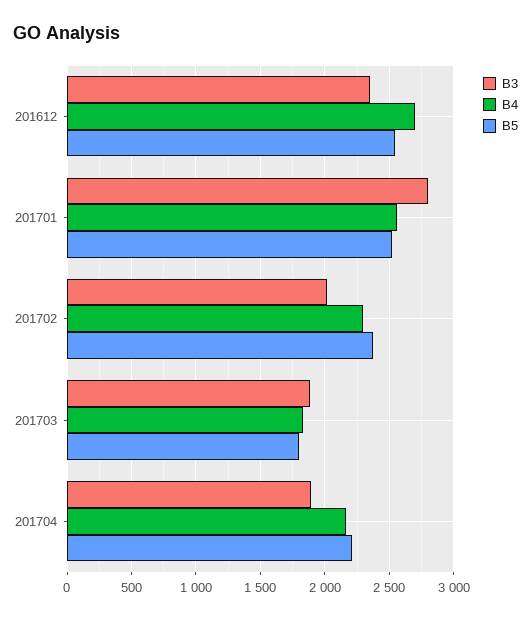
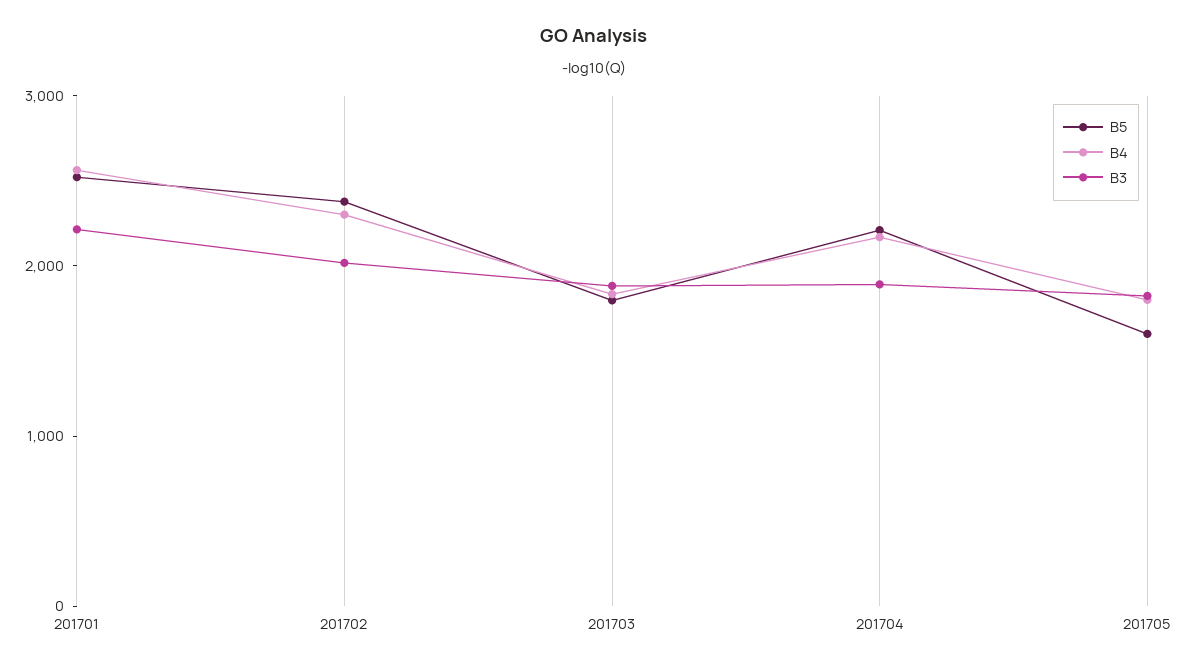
B3, 201612: 2350 -> none
B4, 201612: 2700 -> none
B5, 201612: 2550 -> none
B3, 201701: 2800 -> 2200
B5, 201705: none -> 1600
B4, 201705: none -> 1800
B3, 201705: none -> 1800

